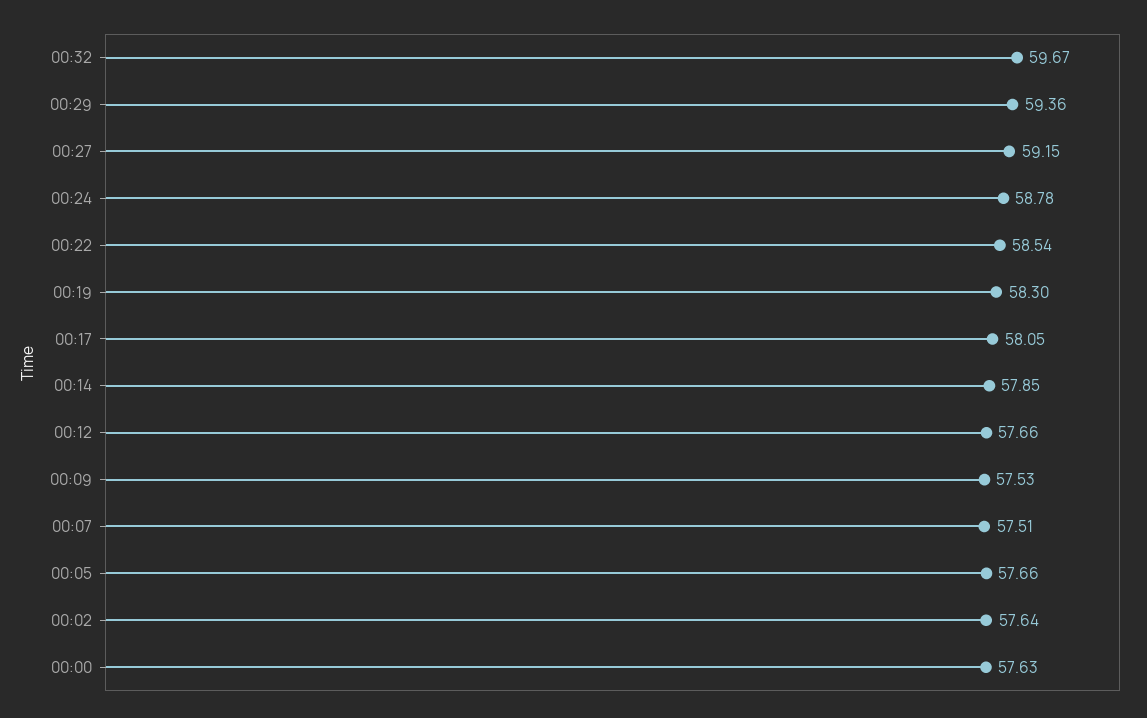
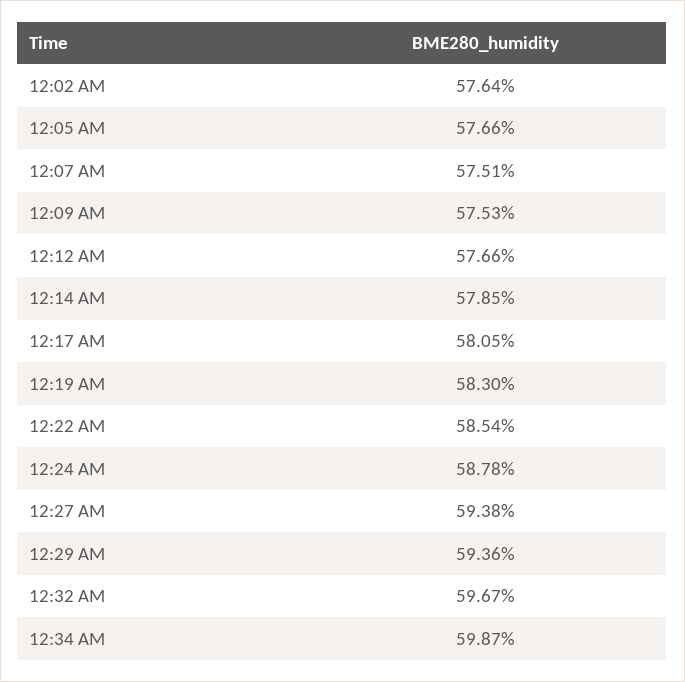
00:27: 59.15 -> 59.38
00:00: 57.63 -> none
12:34 AM: none -> 59.87

